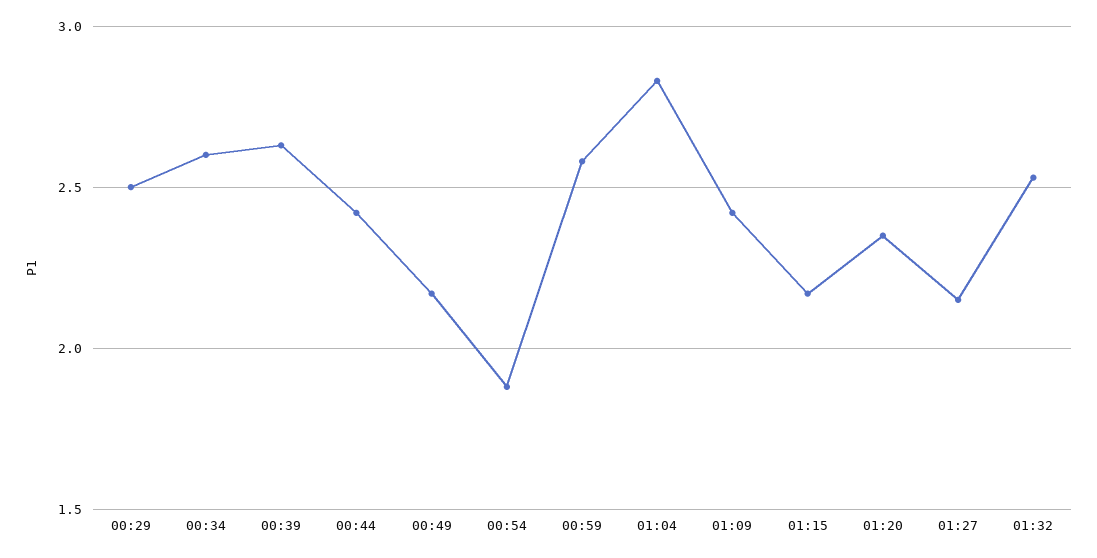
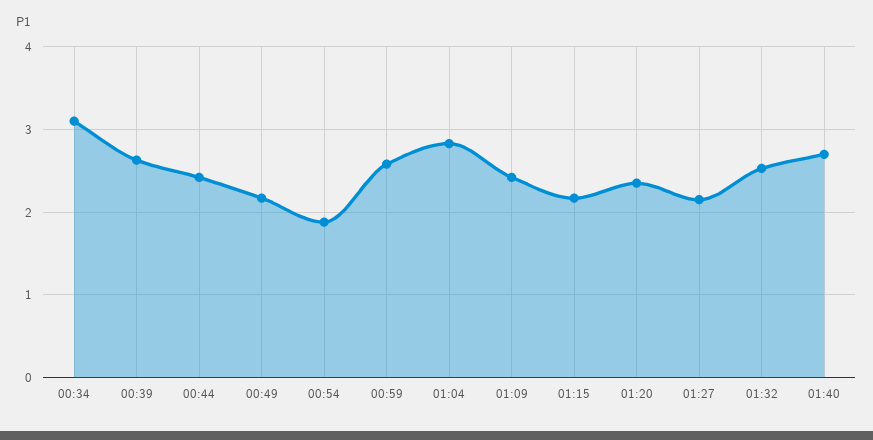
00:29: 2.5 -> none
00:34: 2.6 -> 3.1
01:40: none -> 2.7

